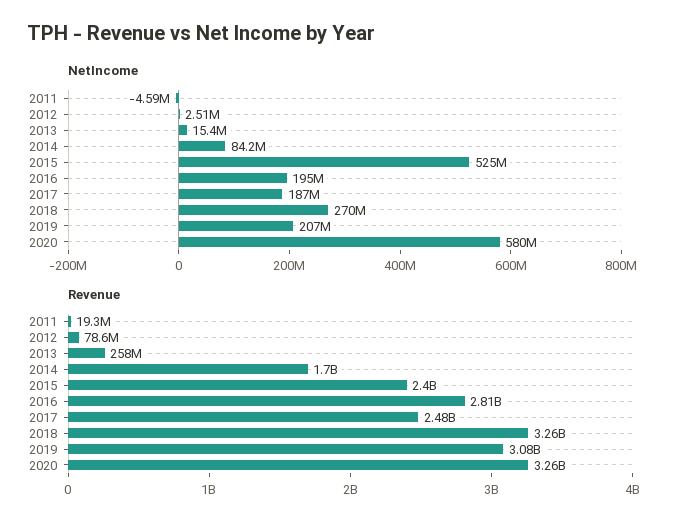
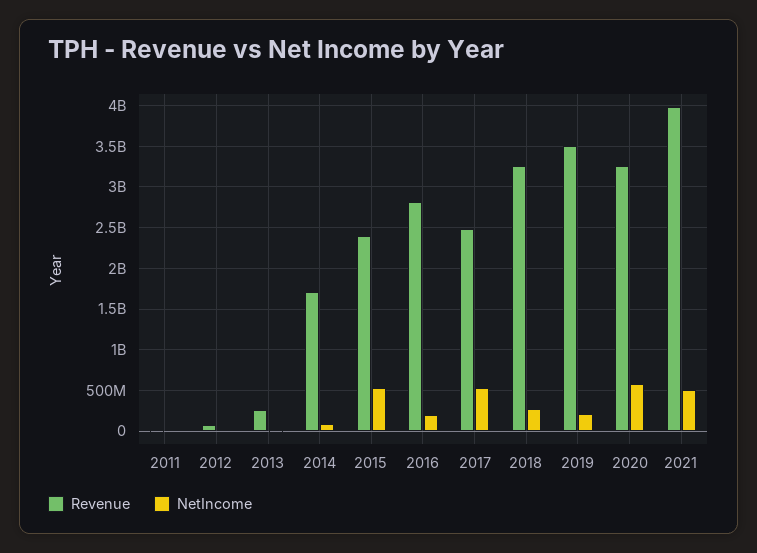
NetIncome, 2017: 187000000 -> 500000000
Revenue, 2019: 3080000000 -> 3500000000
Revenue, 2021: none -> 4000000000
NetIncome, 2021: none -> 500000000

